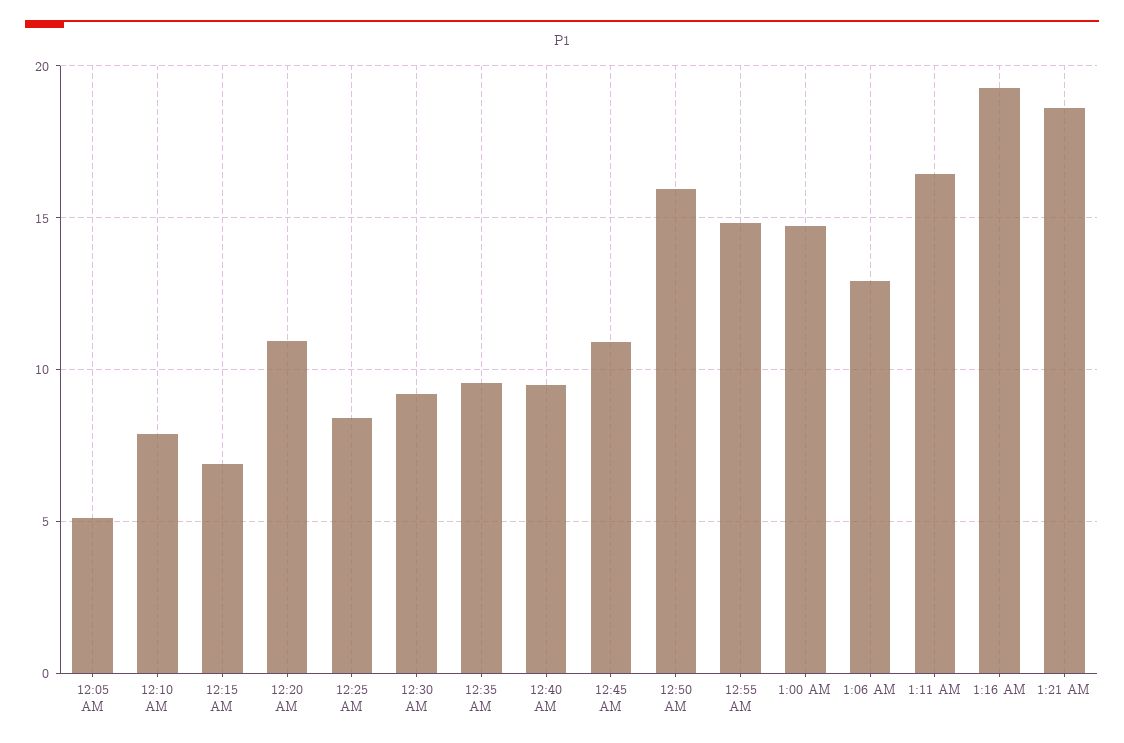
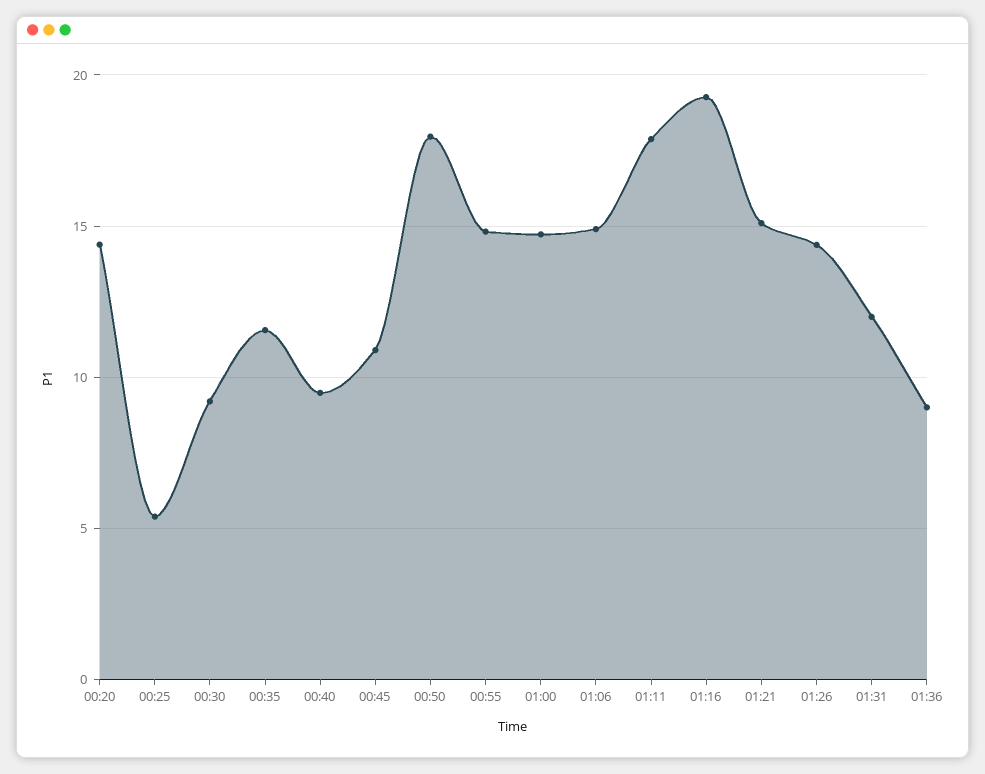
12:05 AM: 5 -> none
12:10 AM: 8 -> none
12:15 AM: 7 -> none
12:20 AM: 11 -> 14.5
12:25 AM: 8.5 -> 5.5
12:35 AM: 9.5 -> 11.5
12:50 AM: 16 -> 18
1:06 AM: 13 -> 15
1:11 AM: 16.5 -> 18
1:21 AM: 18.5 -> 15
01:26: none -> 14.5
01:31: none -> 12
01:36: none -> 9

